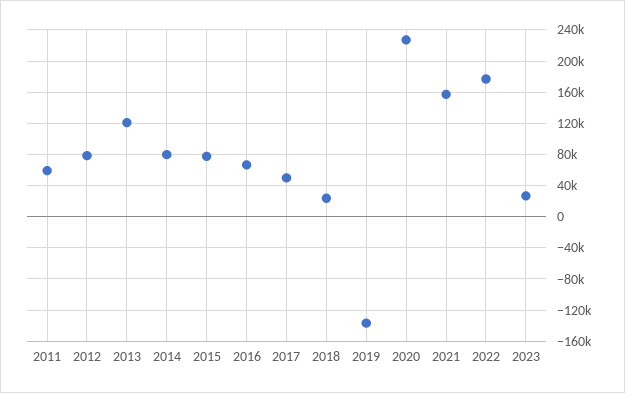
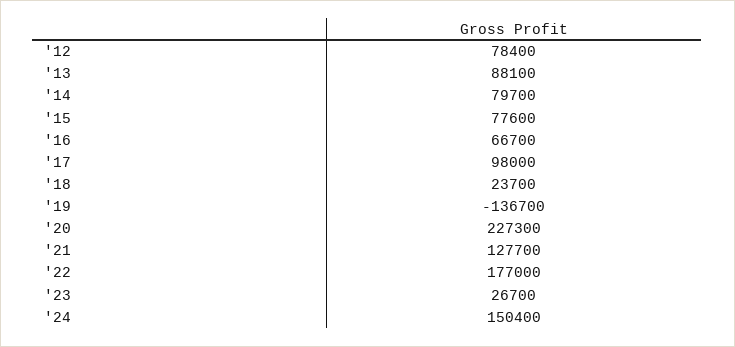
2011: 60000 -> none
2013: 120000 -> 88100
2017: 50000 -> 98000
2021: 160000 -> 127700
'24: none -> 150400

